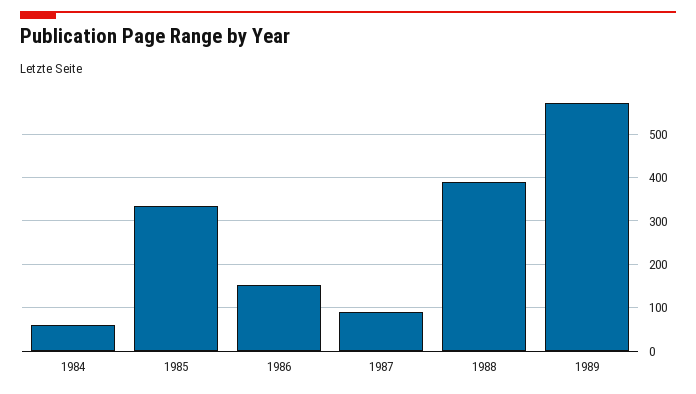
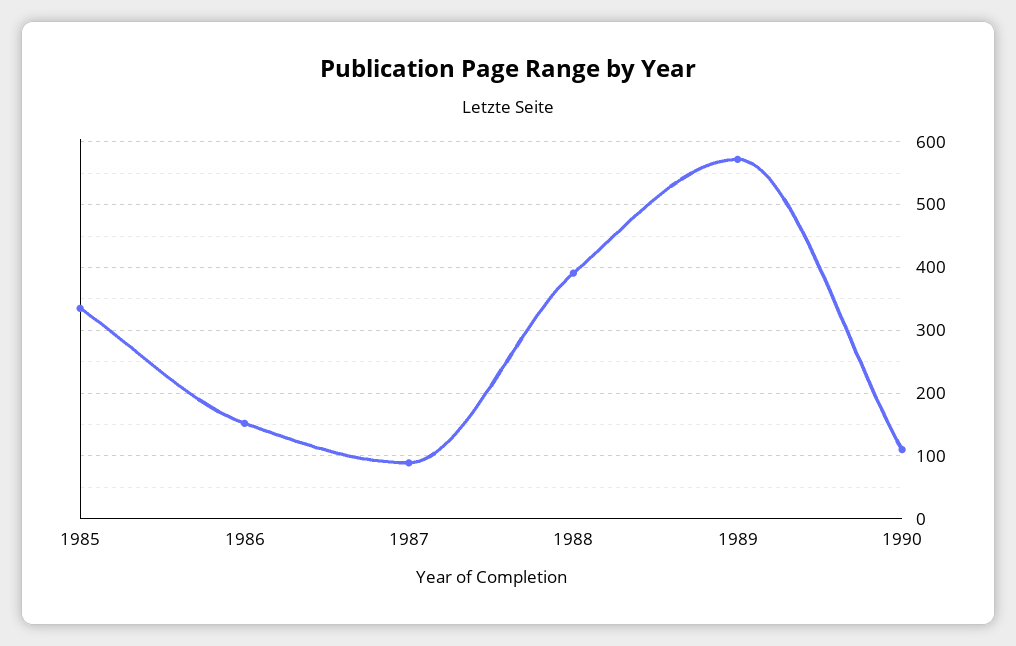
1984: 60 -> none
1990: none -> 110

